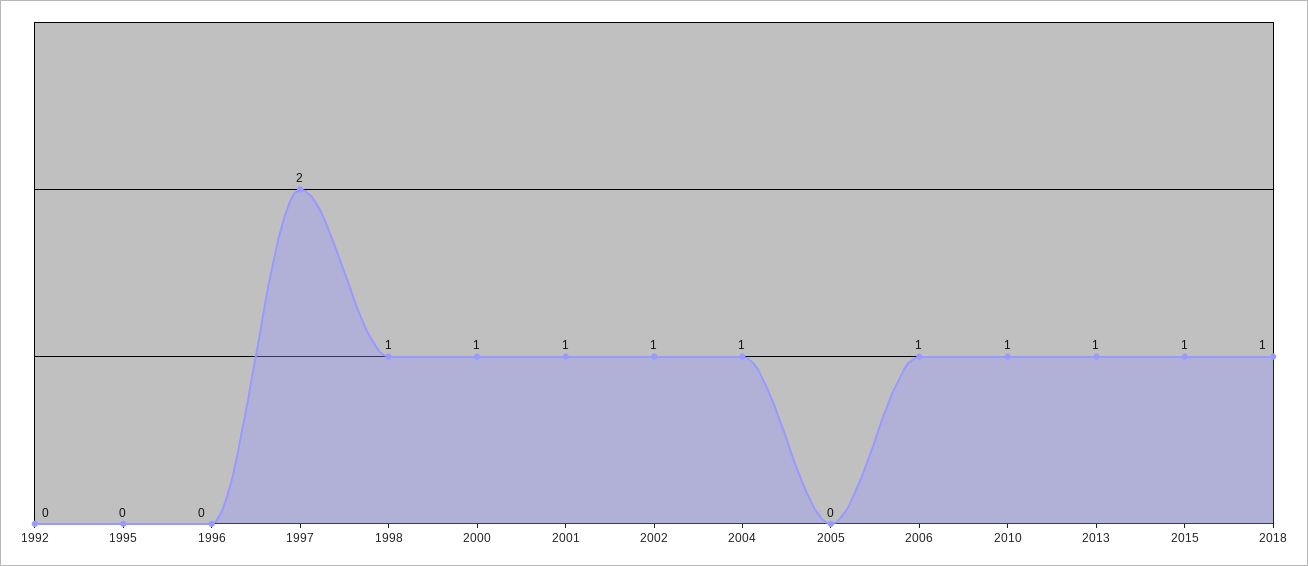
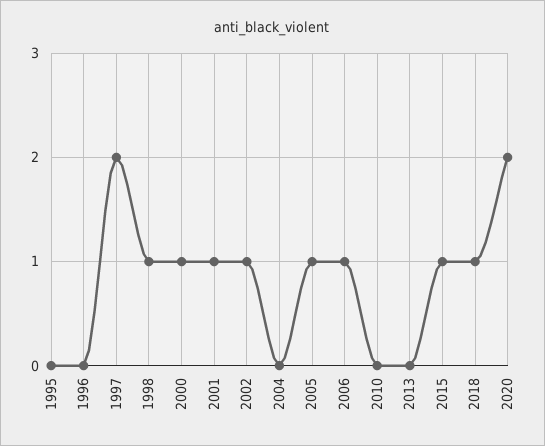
1992: 0 -> none
2004: 1 -> 0
2005: 0 -> 1
2010: 1 -> 0
2013: 1 -> 0
2020: none -> 2

